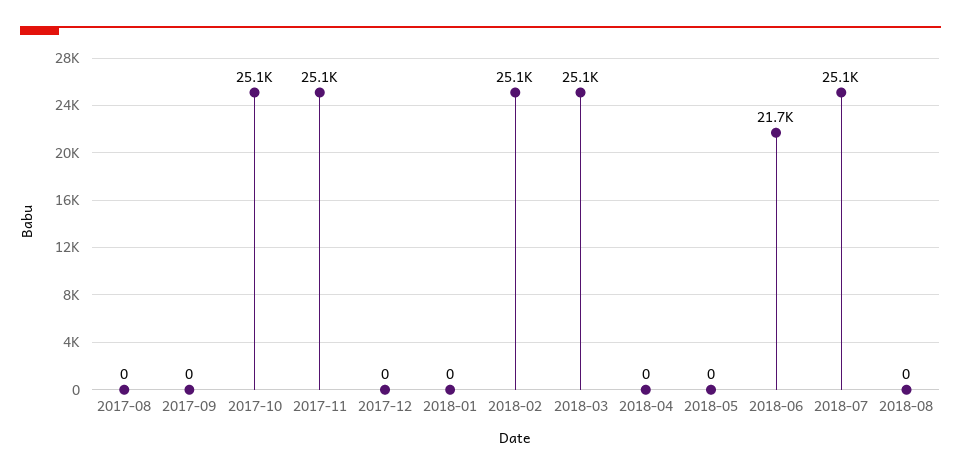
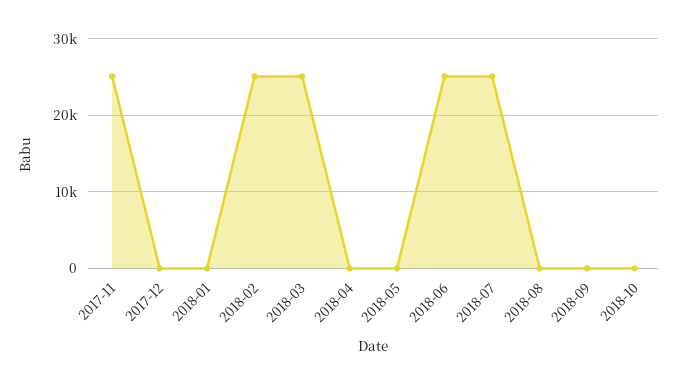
2017-08: 0 -> none
2017-09: 0 -> none
2017-10: 25100 -> none
2018-06: 21700 -> 25000
2018-09: none -> 0
2018-10: none -> 0

